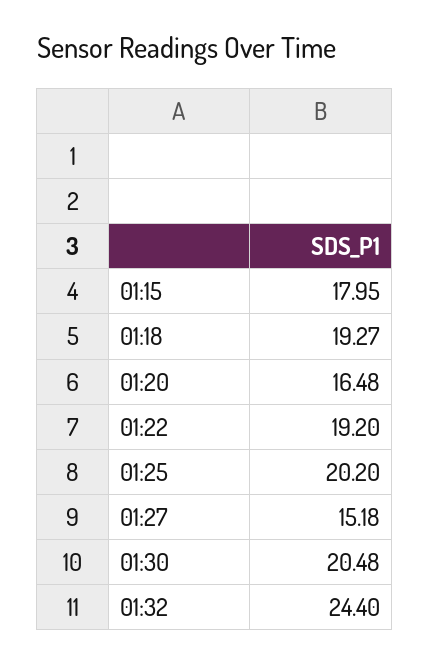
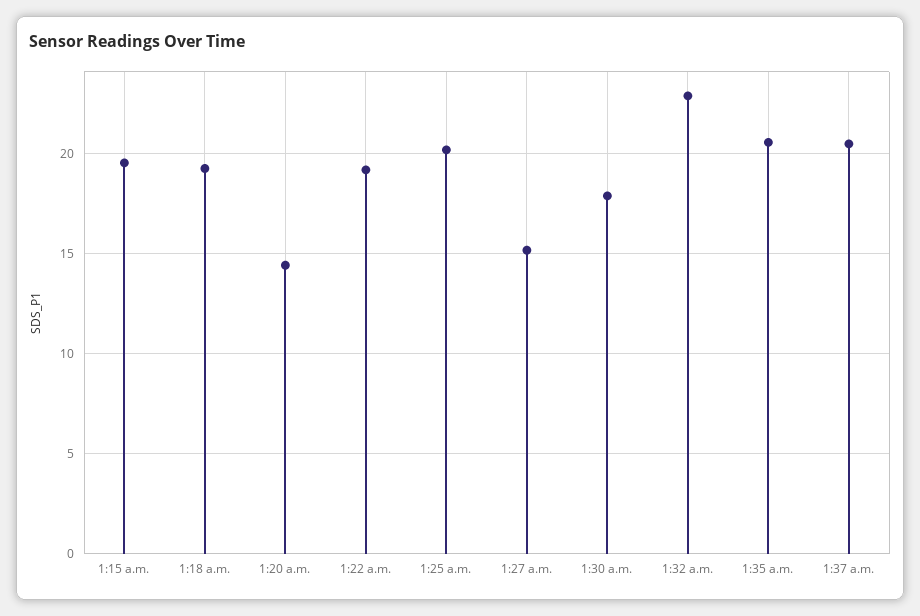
01:15: 17.95 -> 19.5
01:20: 16.48 -> 14.5
01:30: 20.48 -> 18
01:32: 24.4 -> 23
1:35 a.m.: none -> 20.5
1:37 a.m.: none -> 20.5

